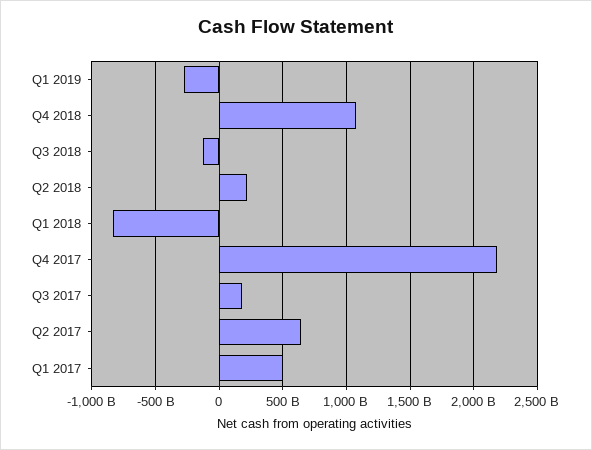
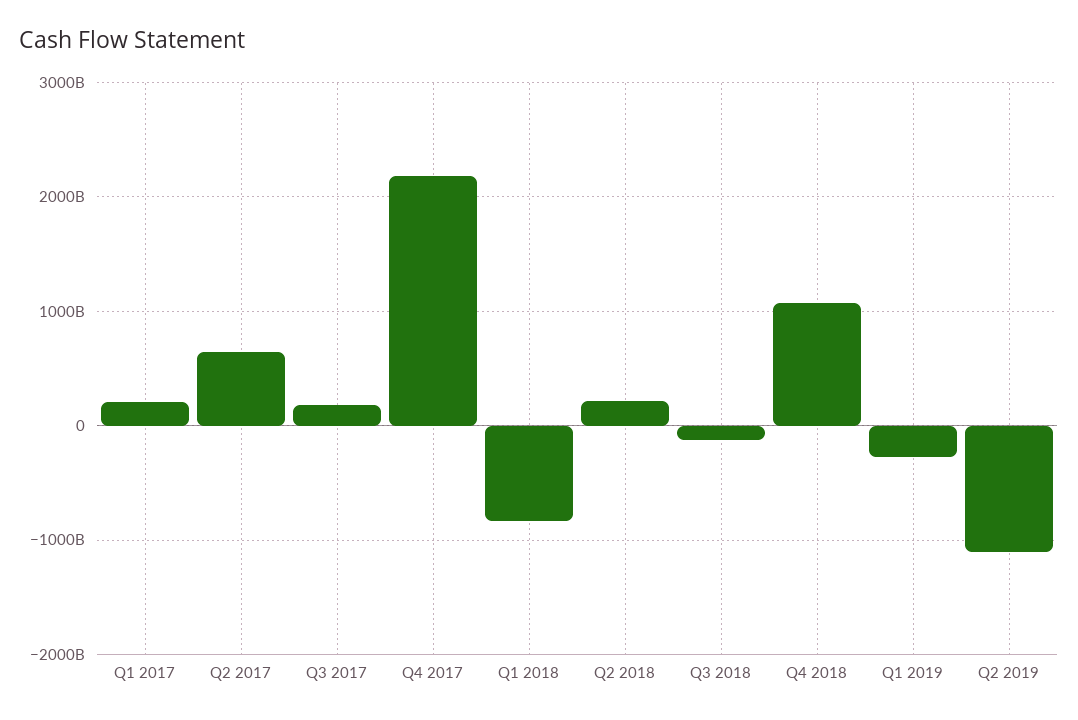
Q1 2017: 500000000000 -> 200000000000
Q2 2019: none -> -1100000000000

